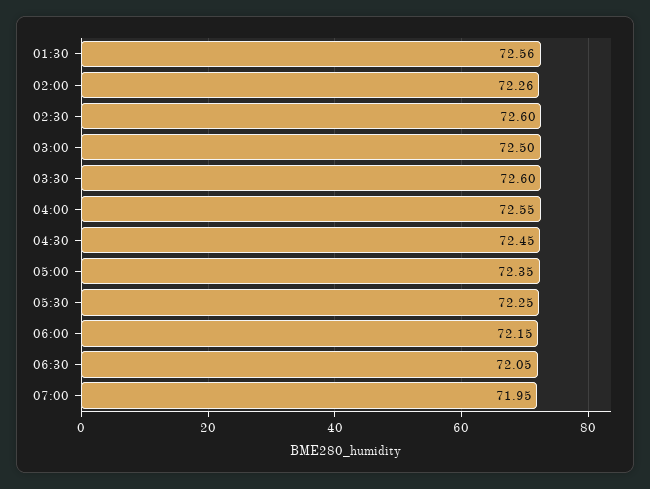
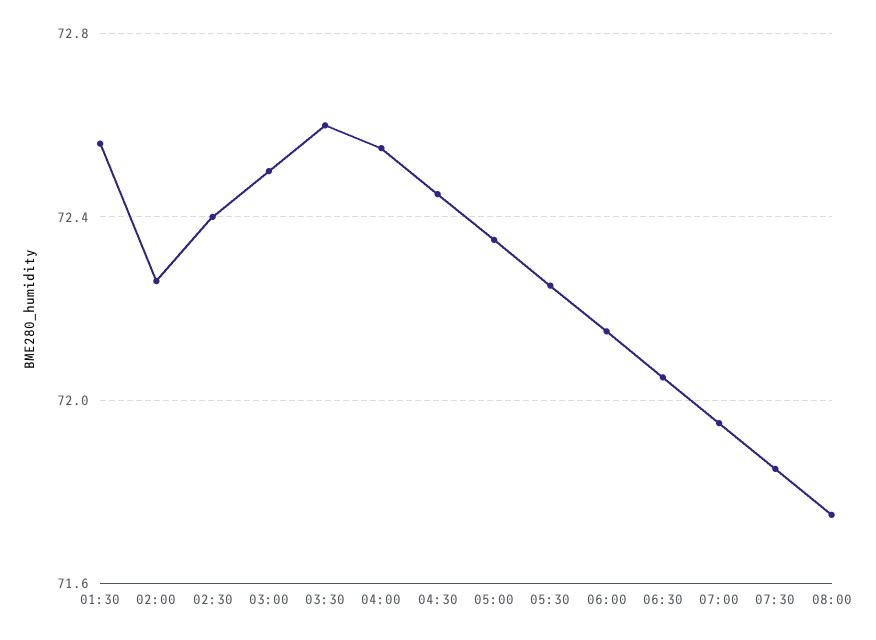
02:30: 72.6 -> 72.4
07:30: none -> 71.85
08:00: none -> 71.75

